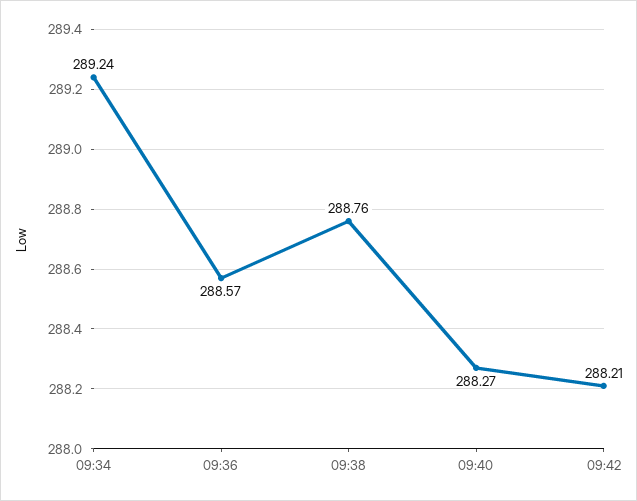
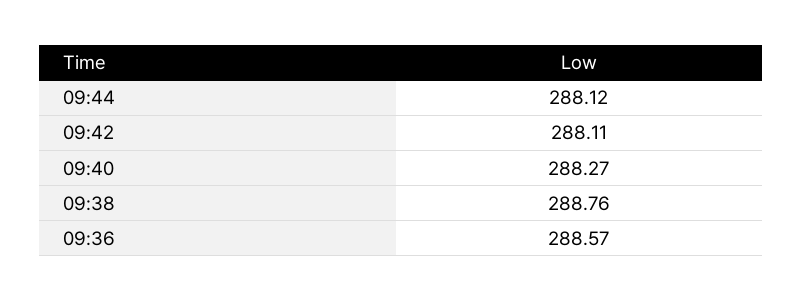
09:34: 289.24 -> none
09:42: 288.21 -> 288.11
09:44: none -> 288.12

